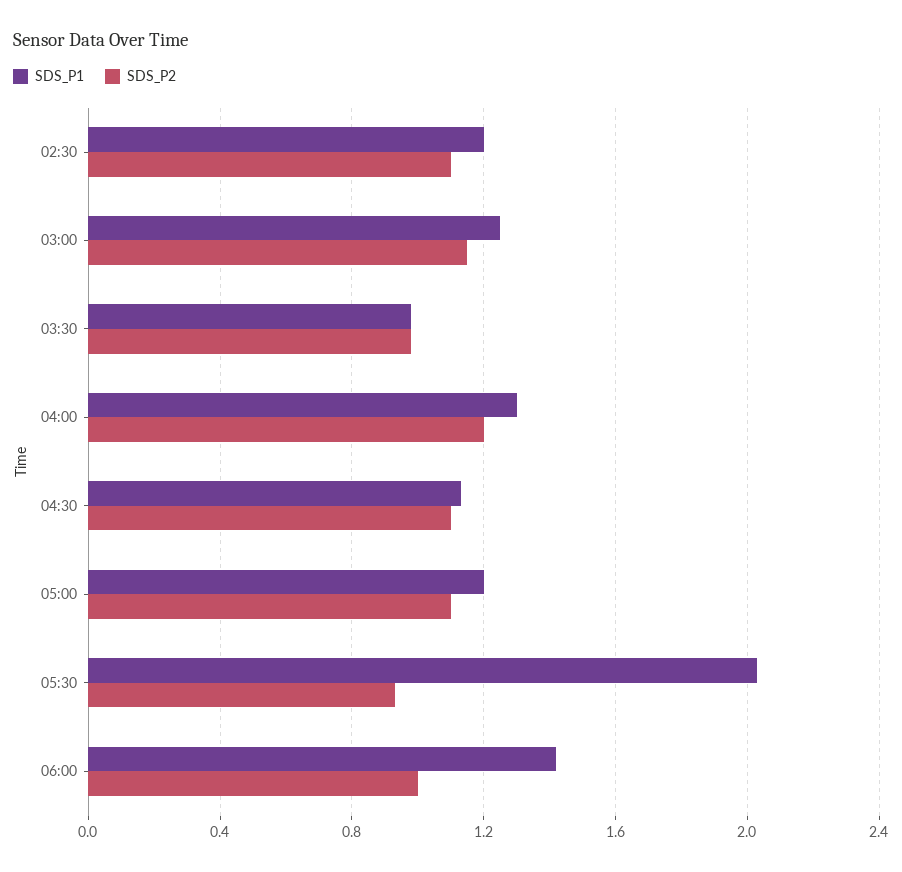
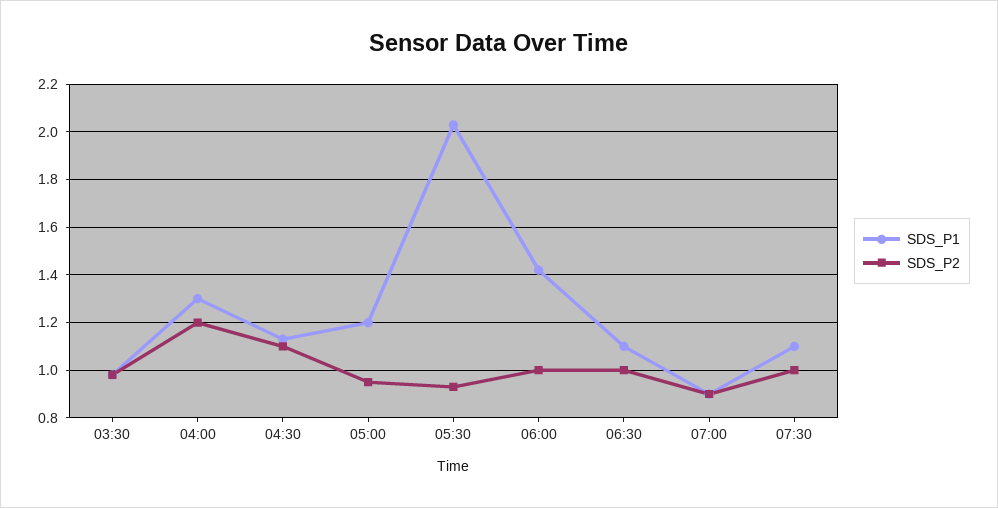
SDS_P1, 02:30: 1.2 -> none
SDS_P2, 02:30: 1.1 -> none
SDS_P1, 03:00: 1.25 -> none
SDS_P2, 03:00: 1.15 -> none
SDS_P2, 05:00: 1.1 -> 0.95
SDS_P1, 06:30: none -> 1.1
SDS_P2, 06:30: none -> 1
SDS_P1, 07:00: none -> 0.9
SDS_P2, 07:00: none -> 0.9
SDS_P1, 07:30: none -> 1.1
SDS_P2, 07:30: none -> 1

